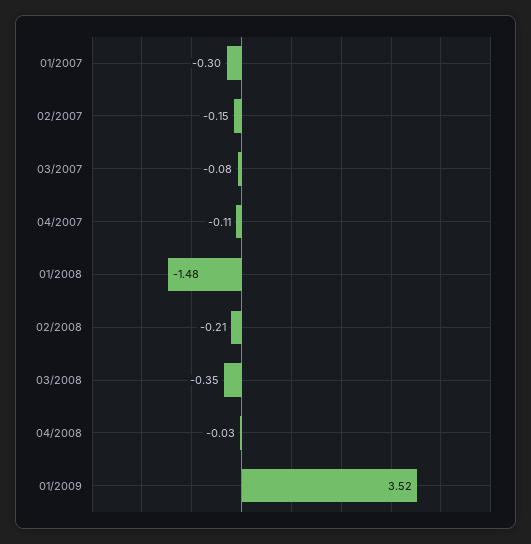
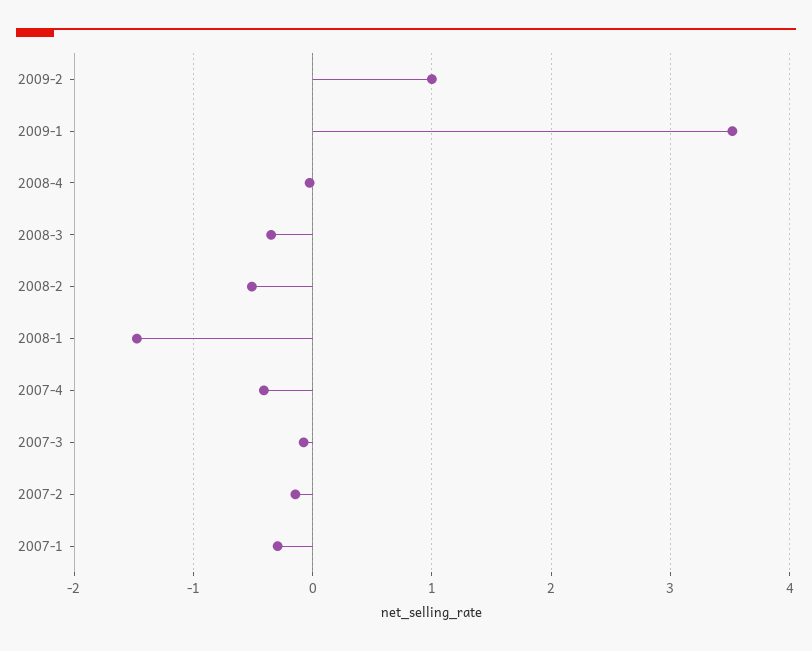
04/2007: -0.11 -> -0.4
02/2008: -0.21 -> -0.5
2009-2: none -> 1

